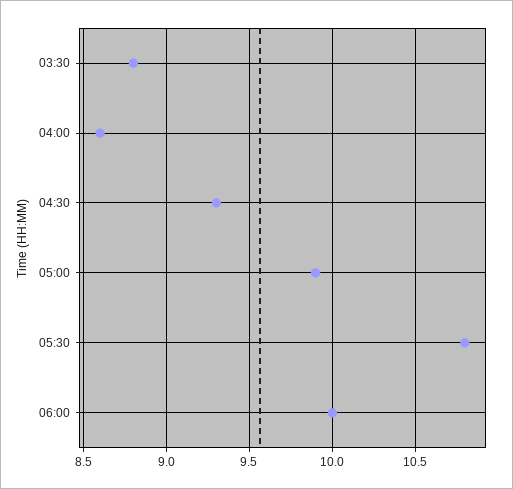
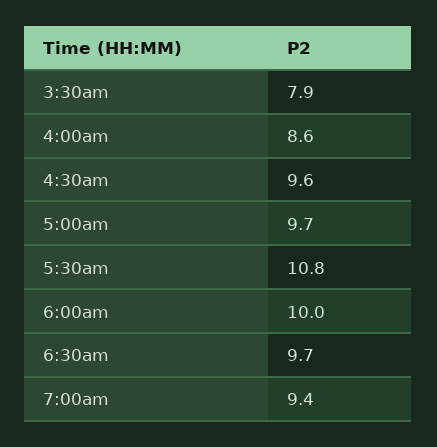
03:30: 8.8 -> 7.9
04:30: 9.3 -> 9.6
05:00: 9.9 -> 9.7
6:30am: none -> 9.7
7:00am: none -> 9.4

